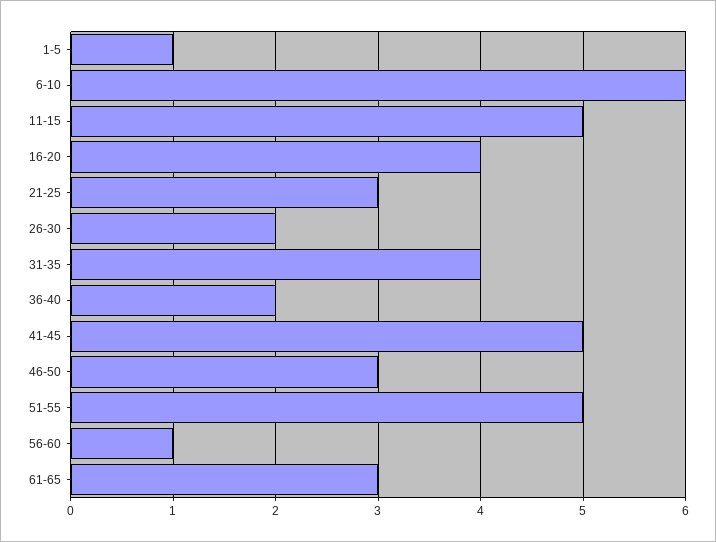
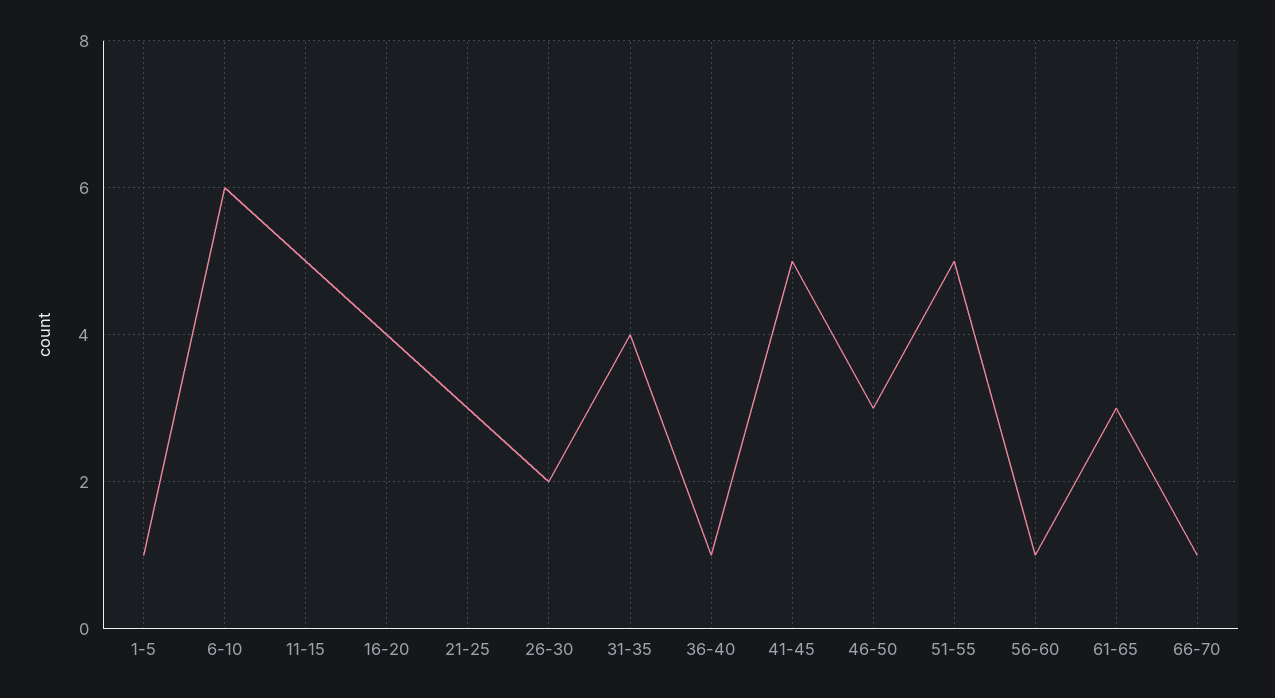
36-40: 2 -> 1
66-70: none -> 1

